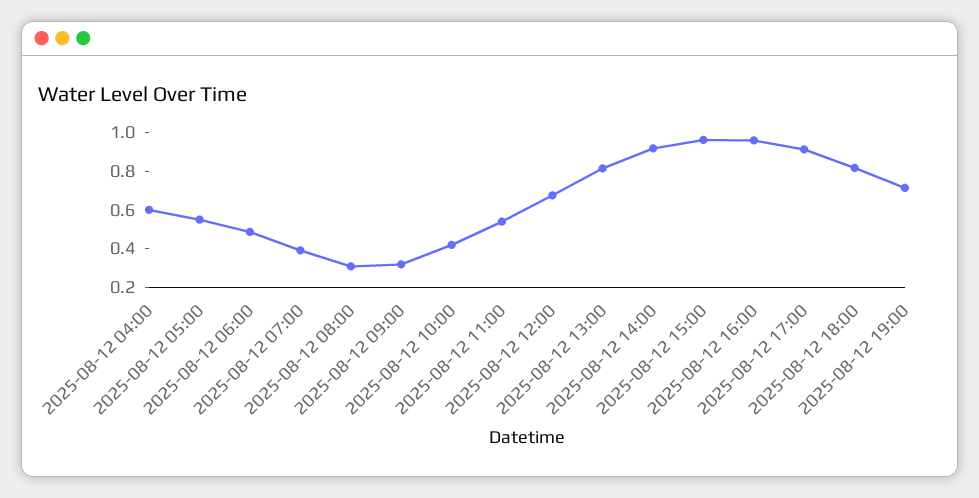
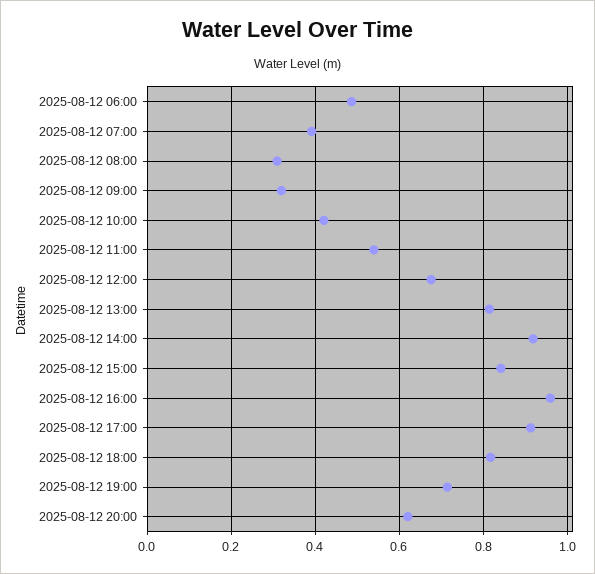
2025-08-12 04:00: 0.6 -> none
2025-08-12 05:00: 0.55 -> none
2025-08-12 15:00: 0.95 -> 0.84
2025-08-12 20:00: none -> 0.62

